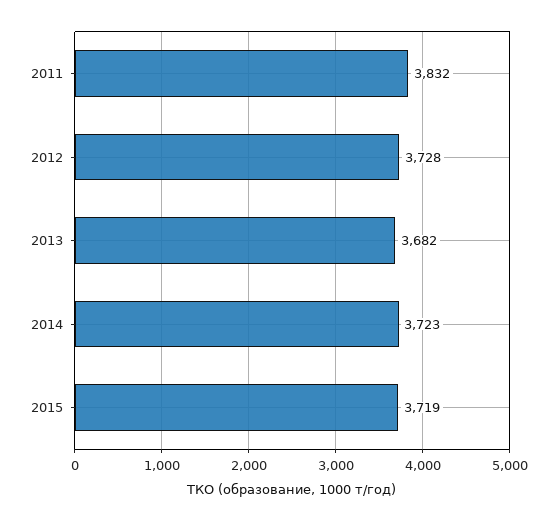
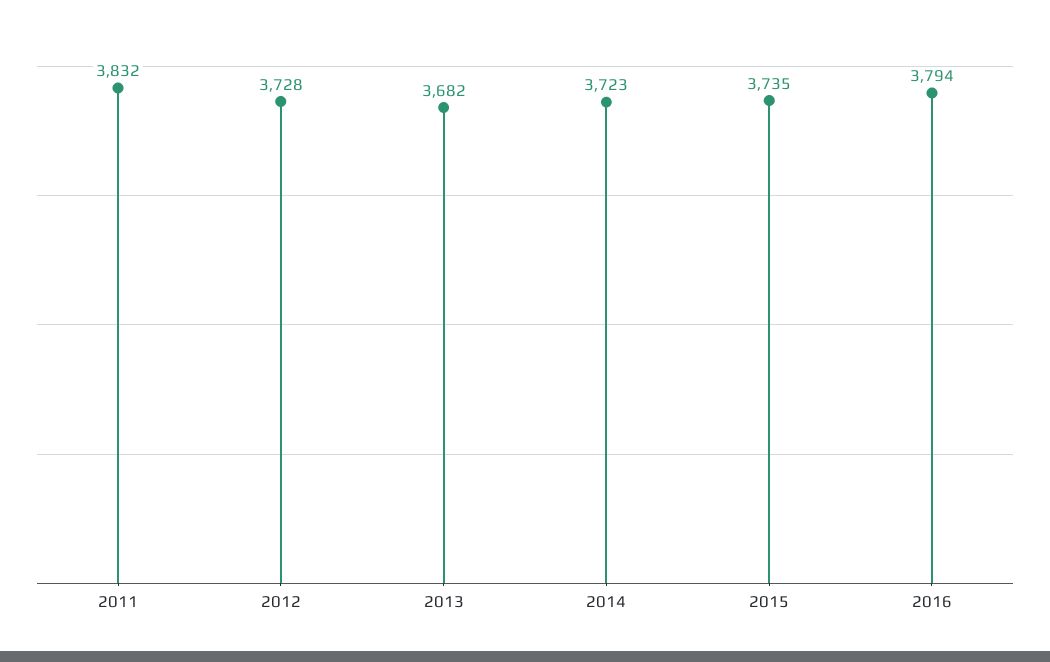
2015: 3719 -> 3735
2016: none -> 3794

